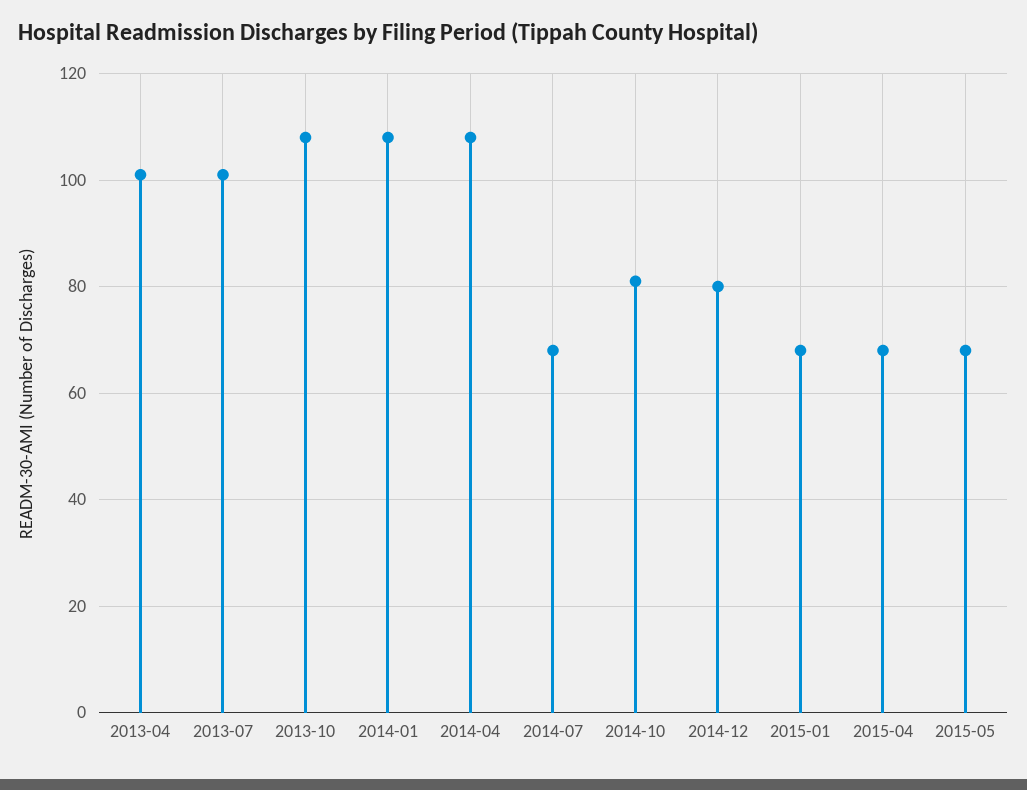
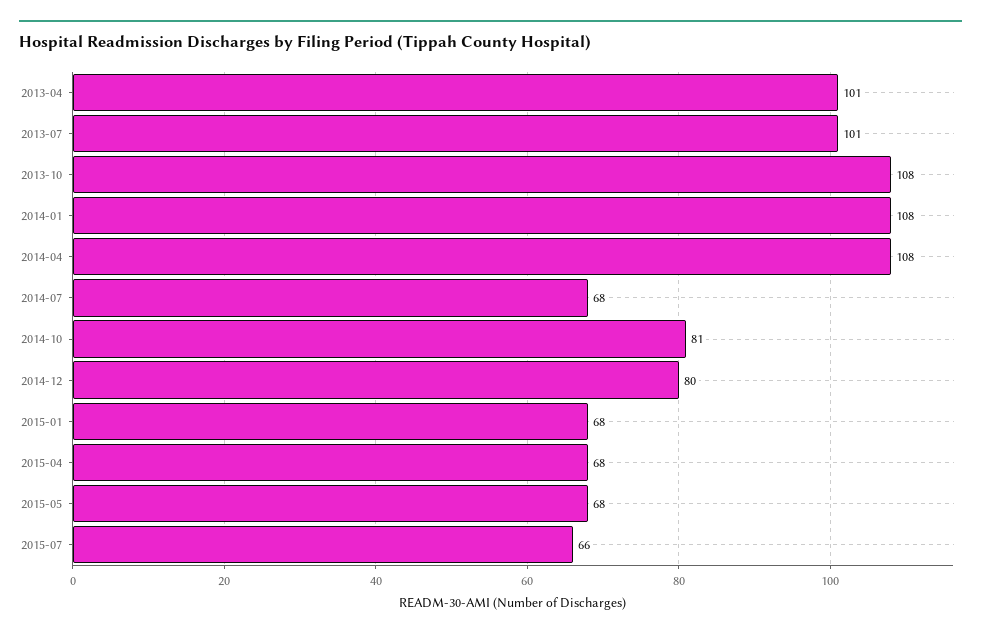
2015-07: none -> 66

